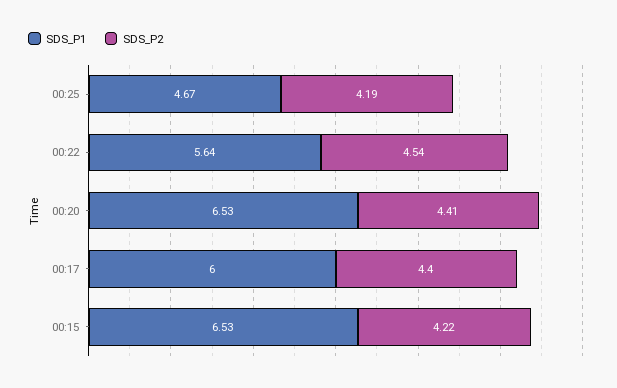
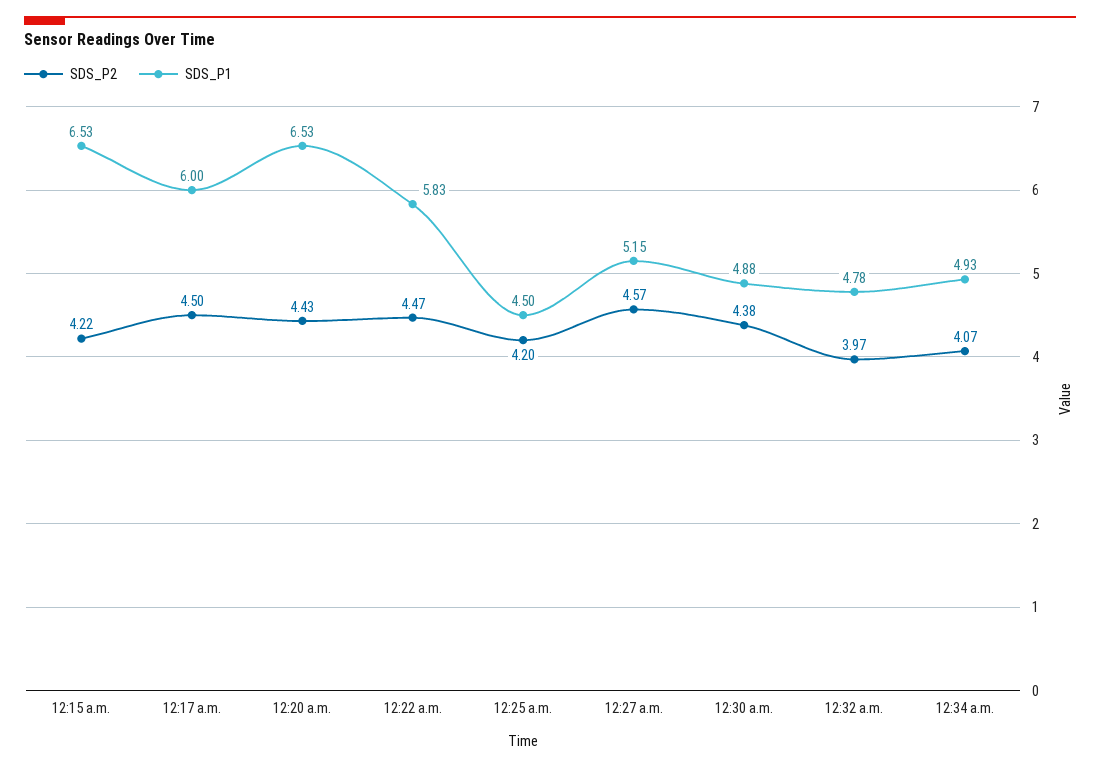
SDS_P1, 00:25: 4.67 -> 4.5
SDS_P2, 00:25: 4.19 -> 4.2
SDS_P1, 00:22: 5.64 -> 5.83
SDS_P2, 00:22: 4.54 -> 4.47
SDS_P2, 00:20: 4.41 -> 4.43
SDS_P2, 00:17: 4.4 -> 4.5
SDS_P2, 12:27 a.m.: none -> 4.57
SDS_P1, 12:27 a.m.: none -> 5.15
SDS_P2, 12:30 a.m.: none -> 4.38
SDS_P1, 12:30 a.m.: none -> 4.88
SDS_P2, 12:32 a.m.: none -> 3.97
SDS_P1, 12:32 a.m.: none -> 4.78
SDS_P2, 12:34 a.m.: none -> 4.07
SDS_P1, 12:34 a.m.: none -> 4.93

